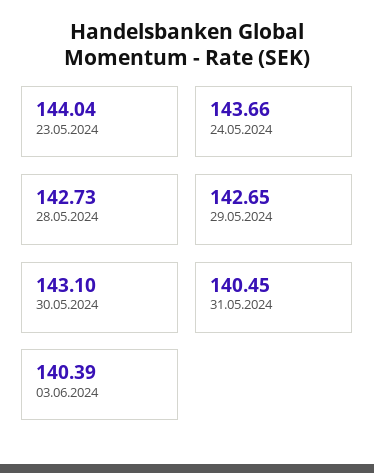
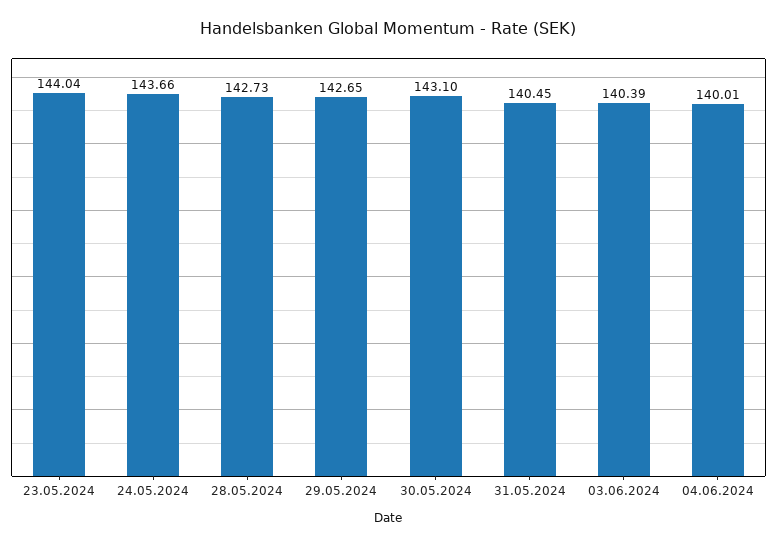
04.06.2024: none -> 140.01

